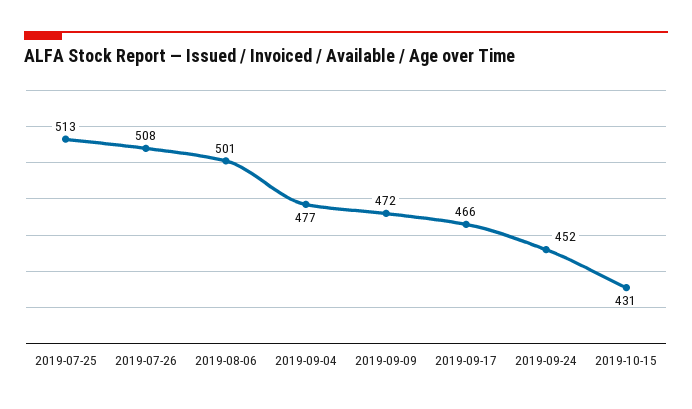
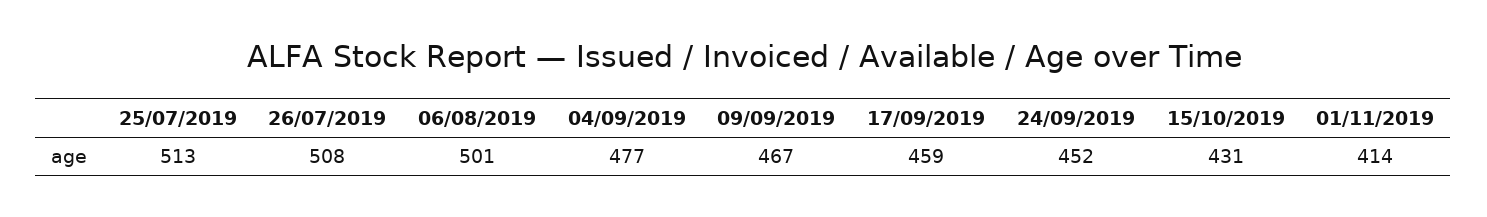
2019-09-09: 472 -> 467
2019-09-17: 466 -> 459
01/11/2019: none -> 414

